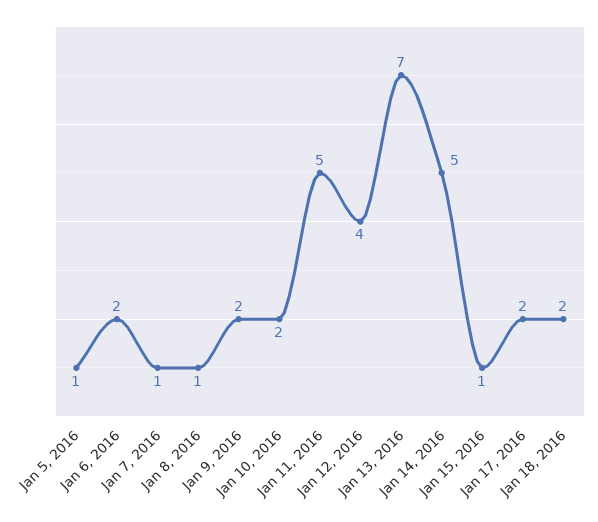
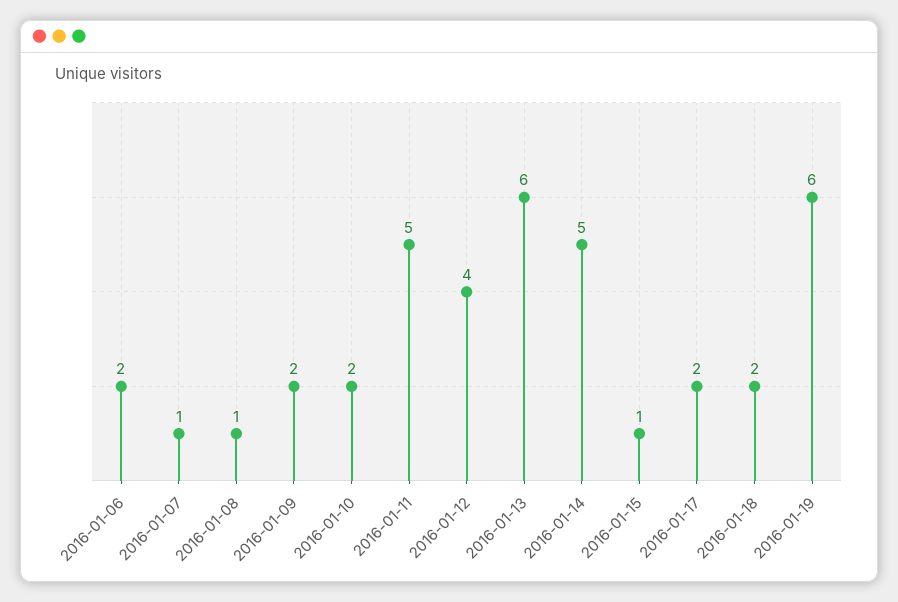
Jan 5, 2016: 1 -> none
Jan 13, 2016: 7 -> 6
2016-01-19: none -> 6

